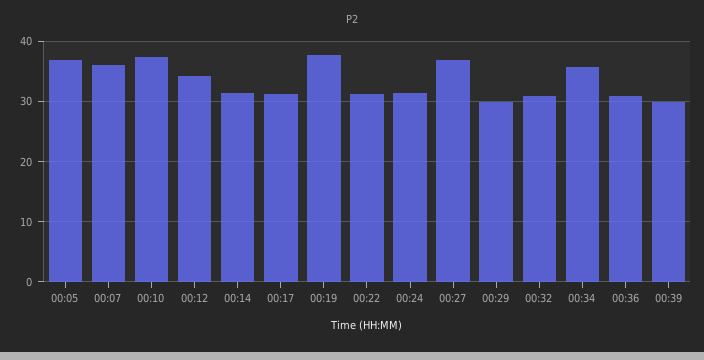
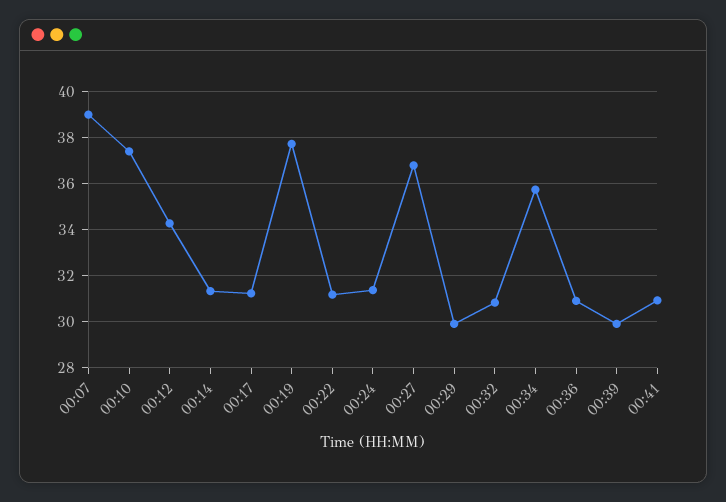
00:05: 37 -> none
00:07: 36 -> 39
00:41: none -> 31

